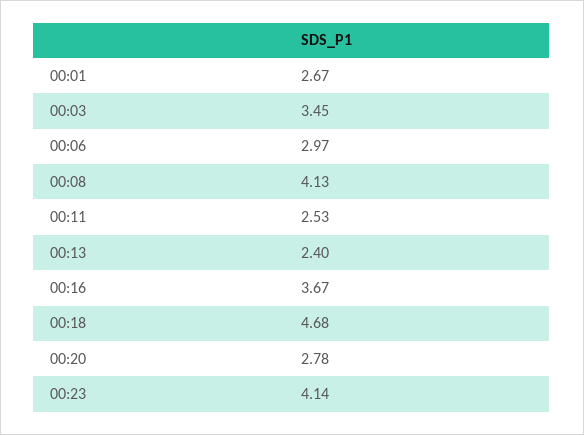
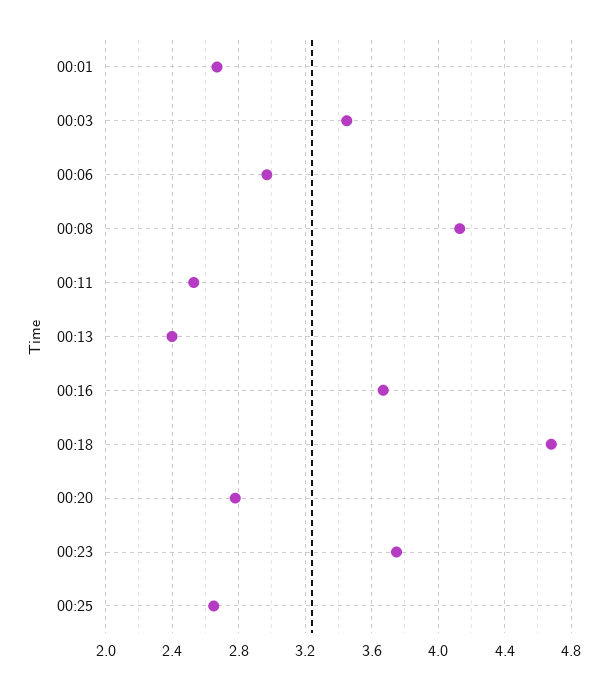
00:23: 4.14 -> 3.75
00:25: none -> 2.65

